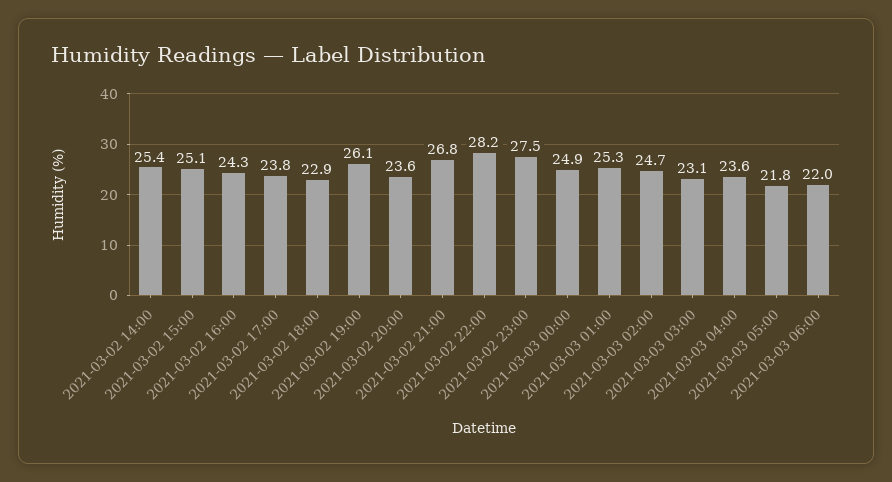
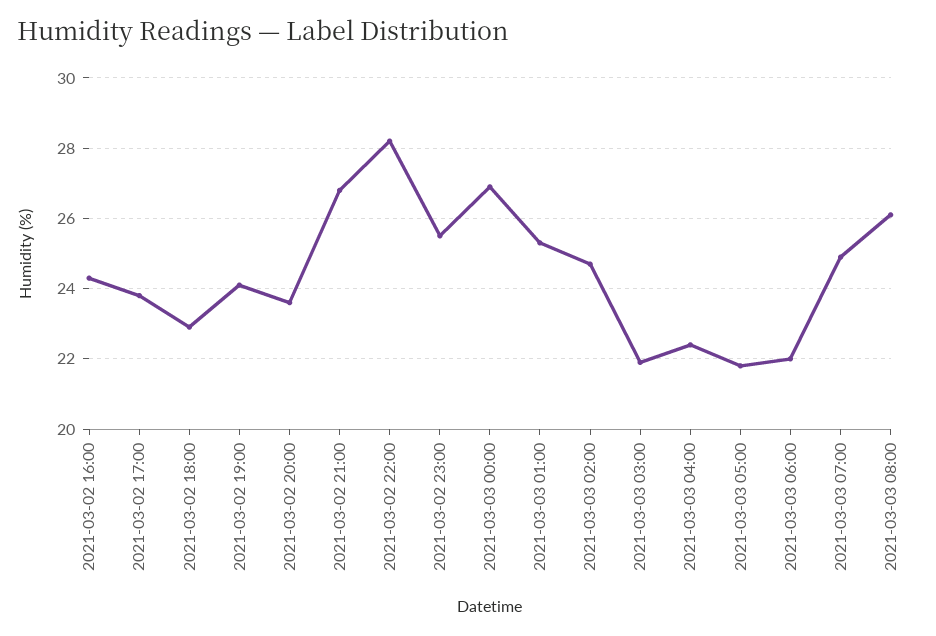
2021-03-02 14:00: 25.4 -> none
2021-03-02 15:00: 25.1 -> none
2021-03-02 19:00: 26.1 -> 24
2021-03-02 23:00: 27.5 -> 25.5
2021-03-03 00:00: 24.9 -> 27
2021-03-03 03:00: 23.1 -> 22
2021-03-03 04:00: 23.6 -> 22.5
2021-03-03 07:00: none -> 25
2021-03-03 08:00: none -> 26

